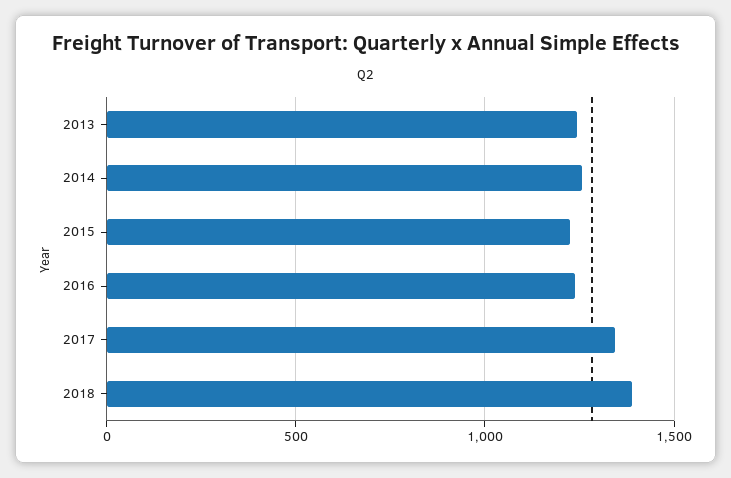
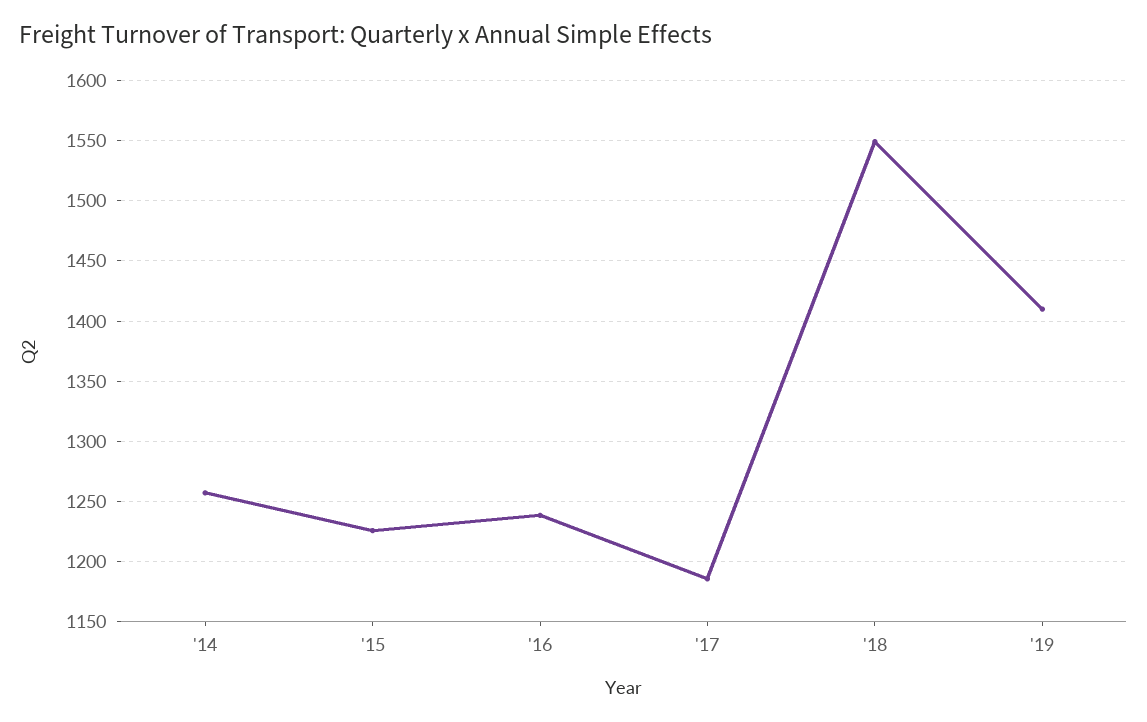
2013: 1250 -> none
2017: 1350 -> 1185
2018: 1400 -> 1550
'19: none -> 1410

